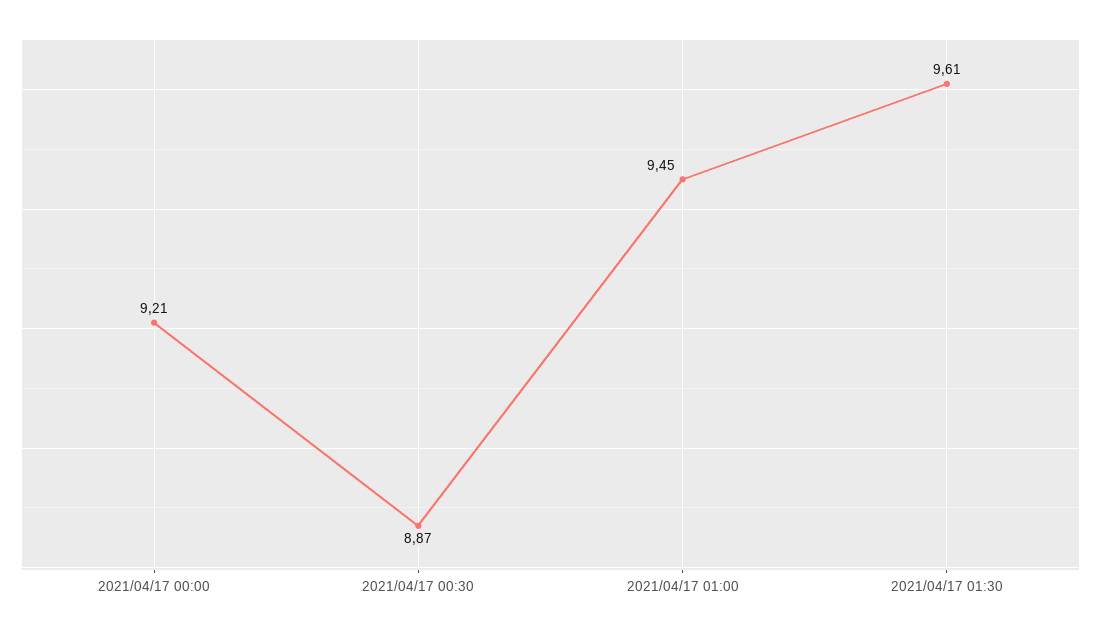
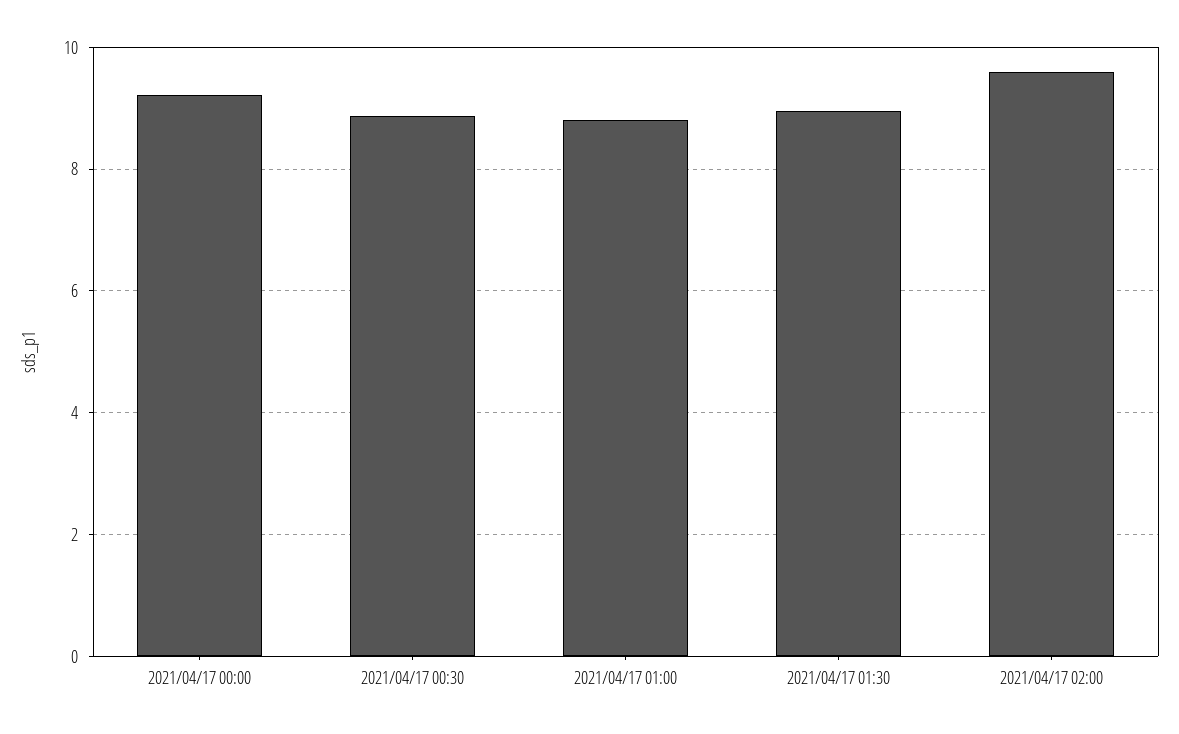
2021/04/17 01:00: 9.45 -> 8.8
2021/04/17 01:30: 9.61 -> 9
2021/04/17 02:00: none -> 9.6

